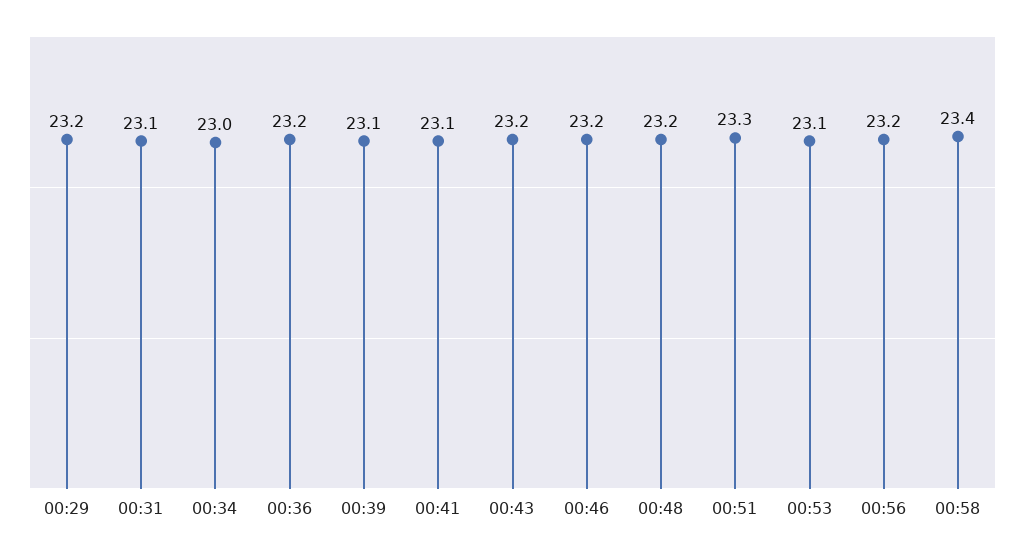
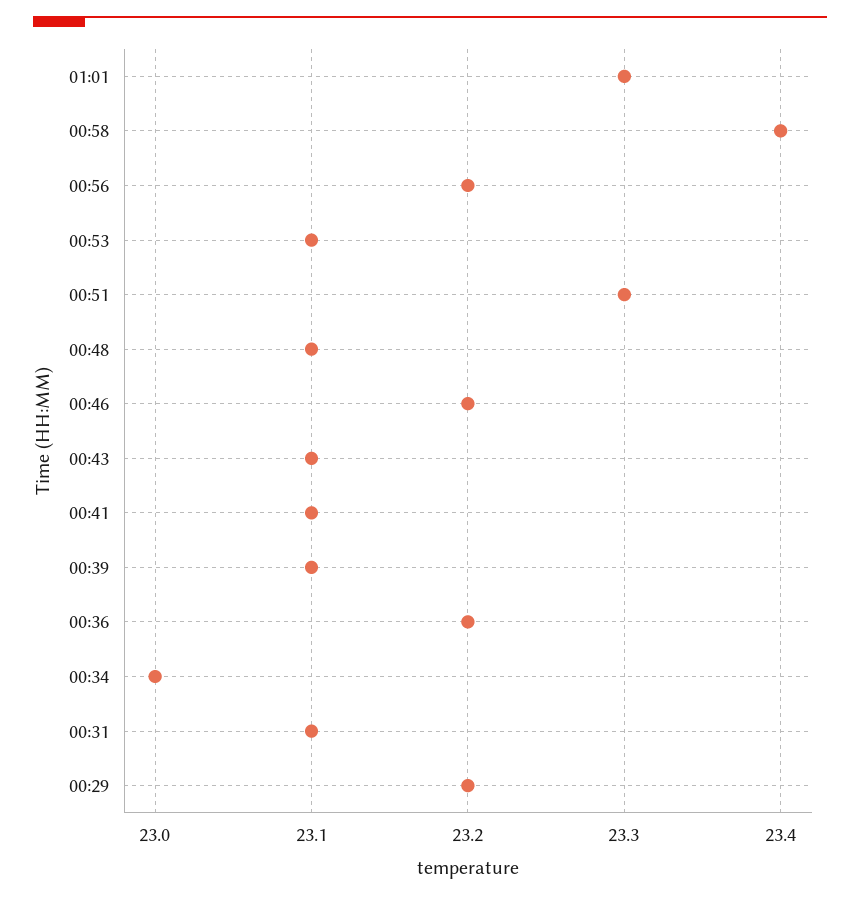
00:43: 23.2 -> 23.1
00:48: 23.2 -> 23.1
01:01: none -> 23.3

